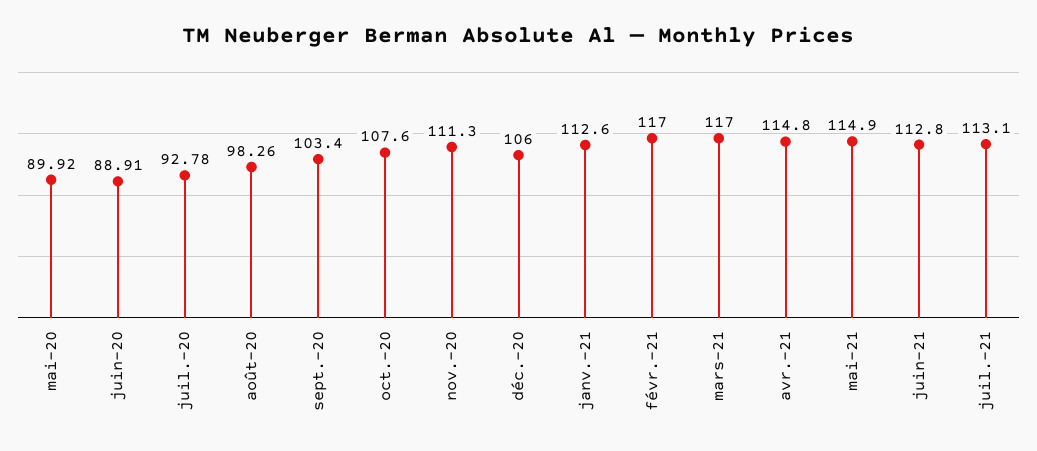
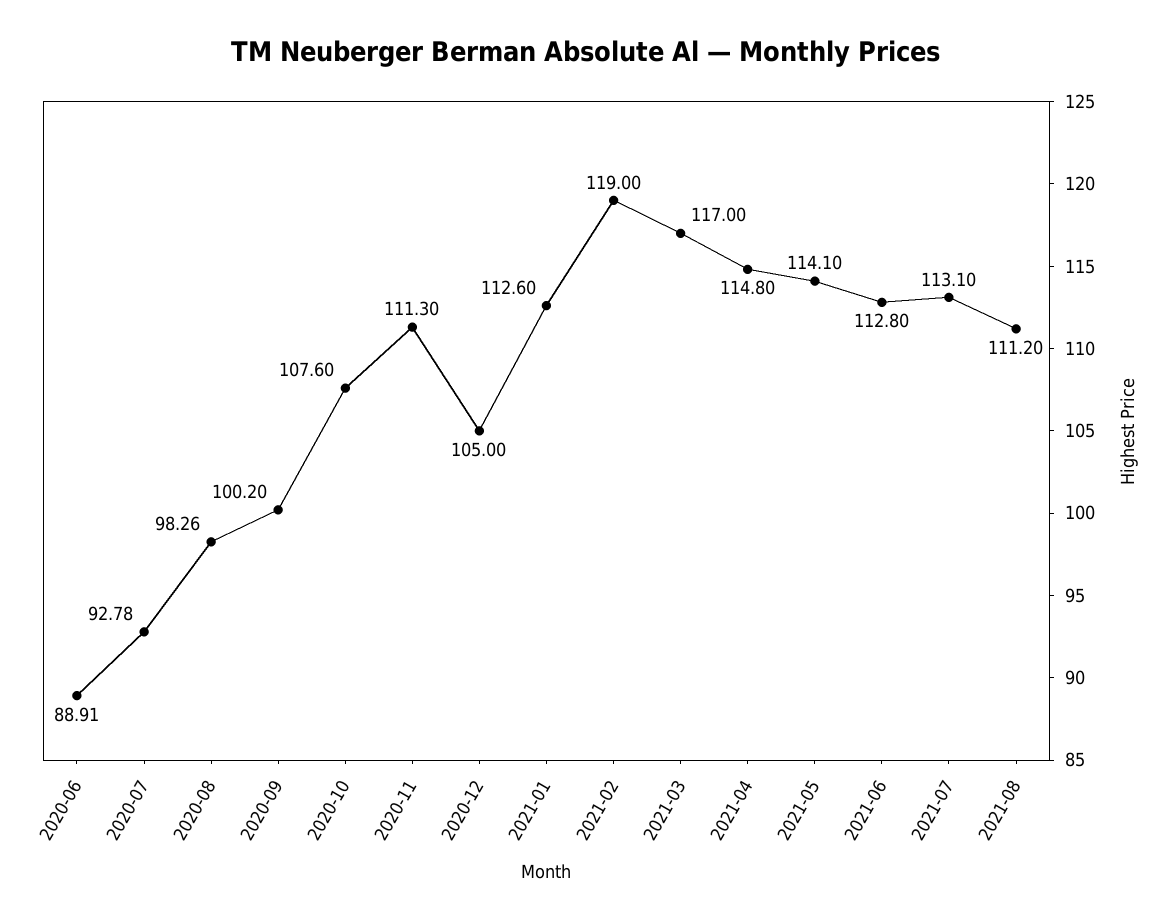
mai-20: 89.92 -> none
sept.-20: 103.4 -> 100.2
déc.-20: 106 -> 105
févr.-21: 117 -> 119
mai-21: 114.9 -> 114.1
2021-08: none -> 111.2

